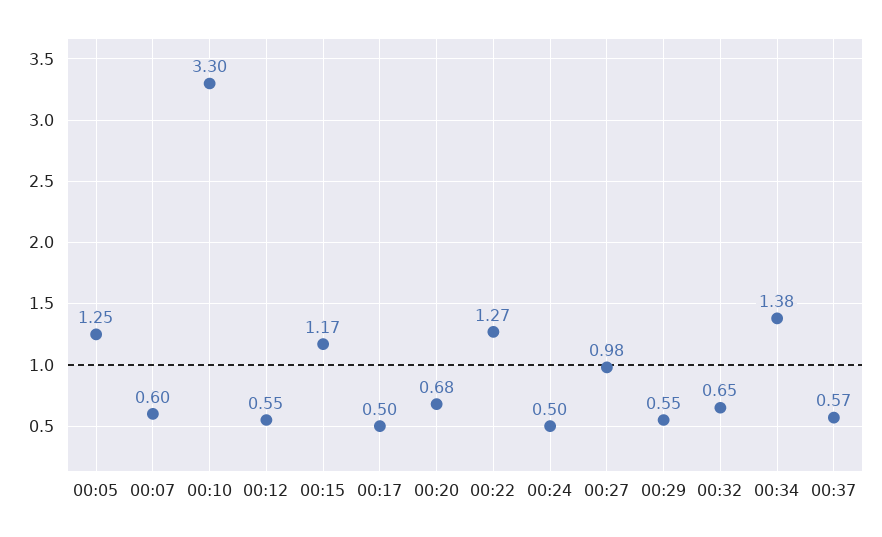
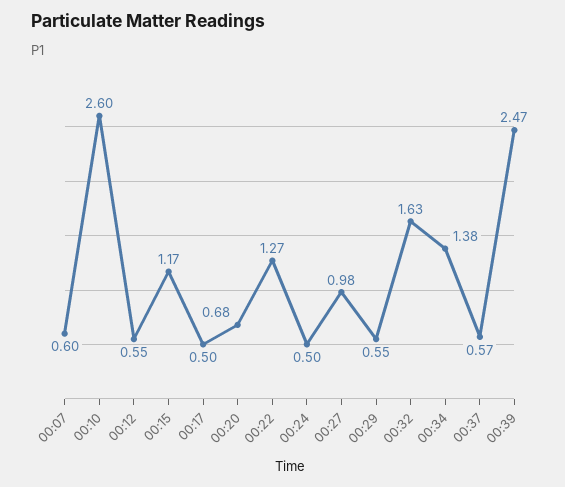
00:05: 1.25 -> none
00:10: 3.3 -> 2.6
00:32: 0.65 -> 1.63
00:39: none -> 2.47

